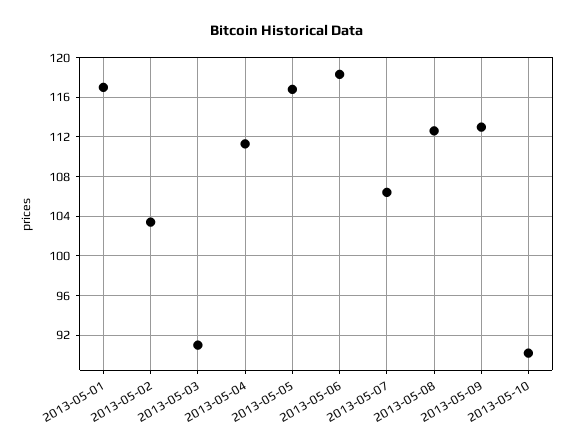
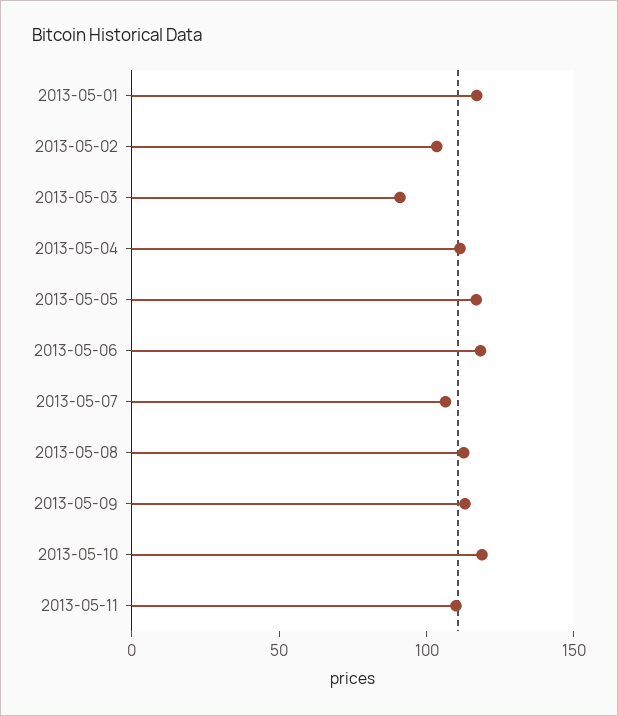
2013-05-10: 90 -> 120
2013-05-11: none -> 110

